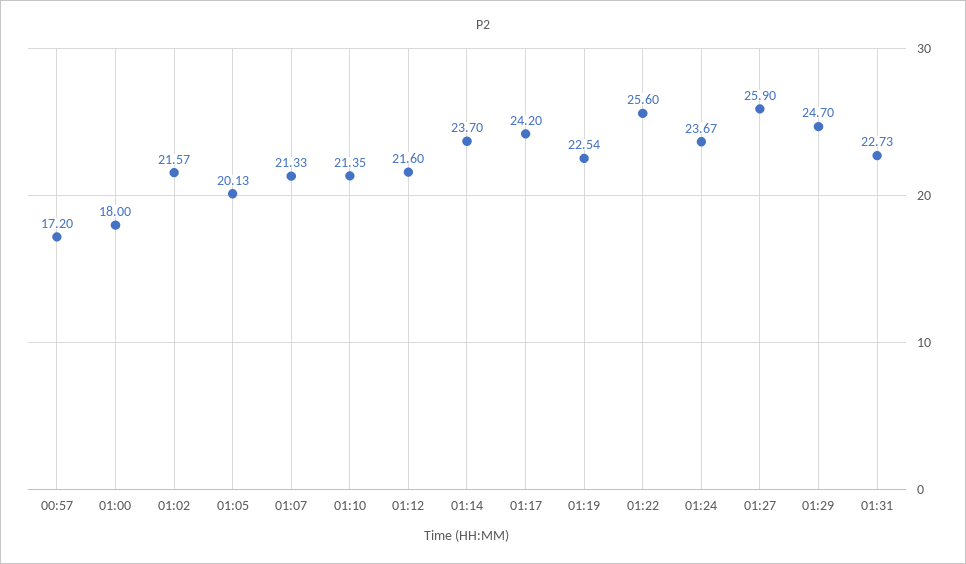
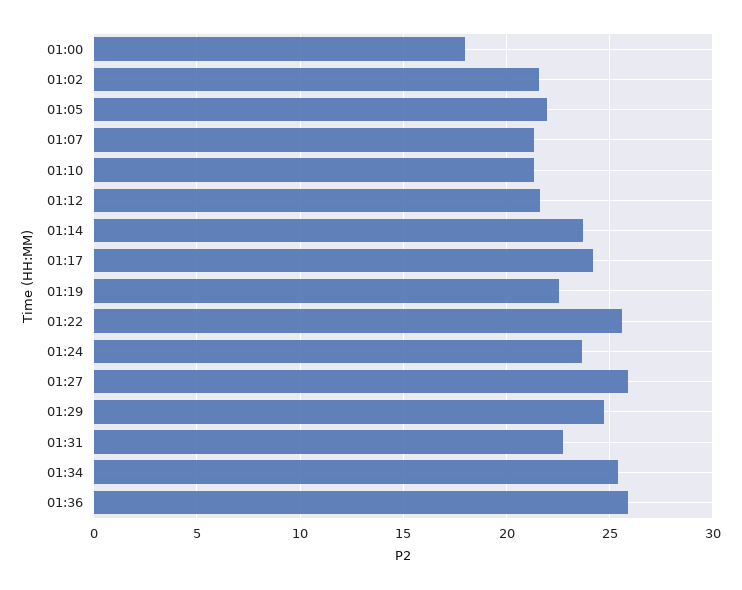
00:57: 17.2 -> none
01:05: 20.13 -> 22
01:34: none -> 25.5
01:36: none -> 26

